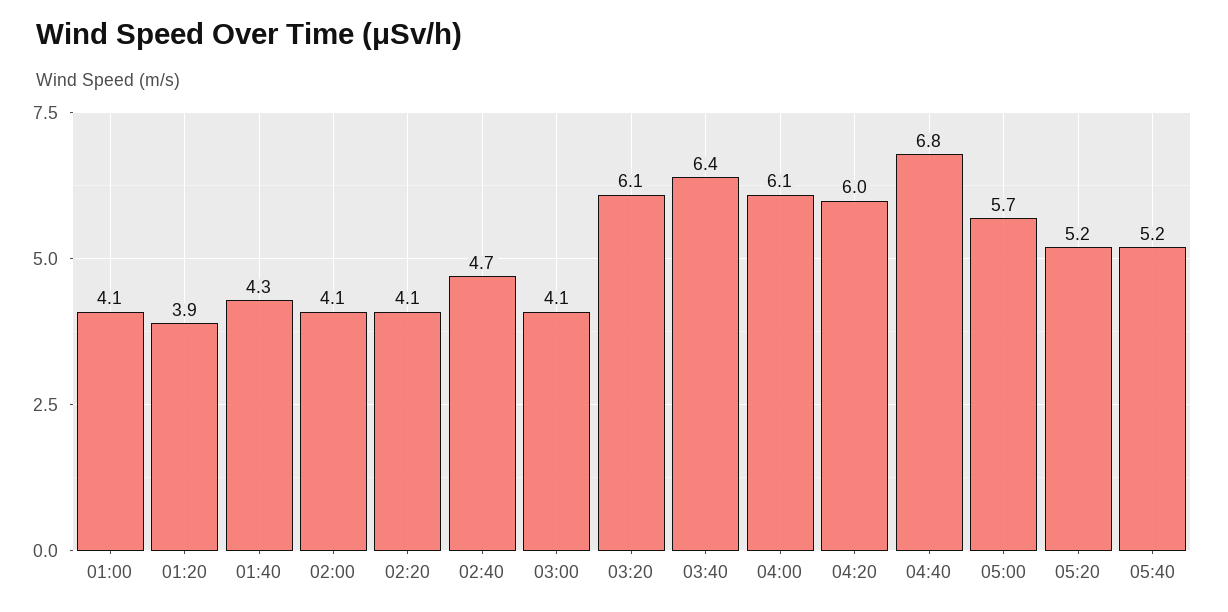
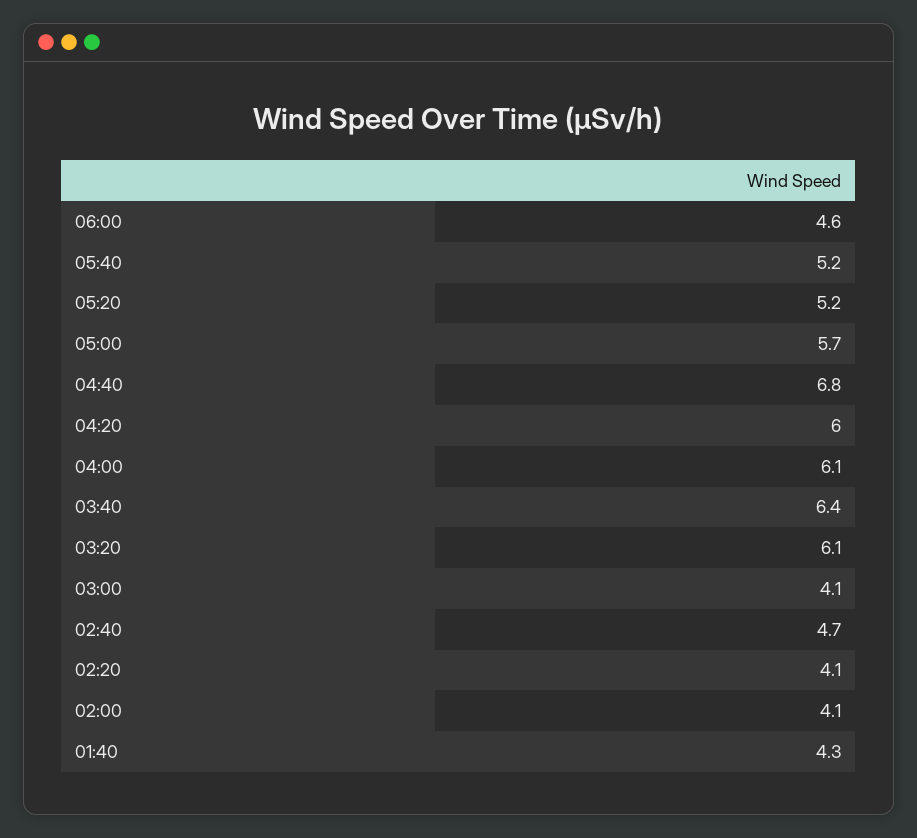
01:00: 4.1 -> none
01:20: 3.9 -> none
06:00: none -> 4.6

